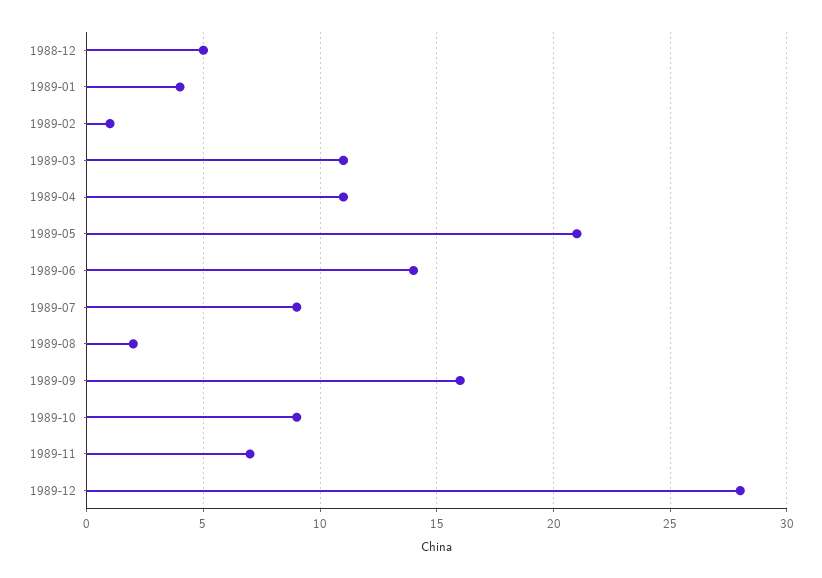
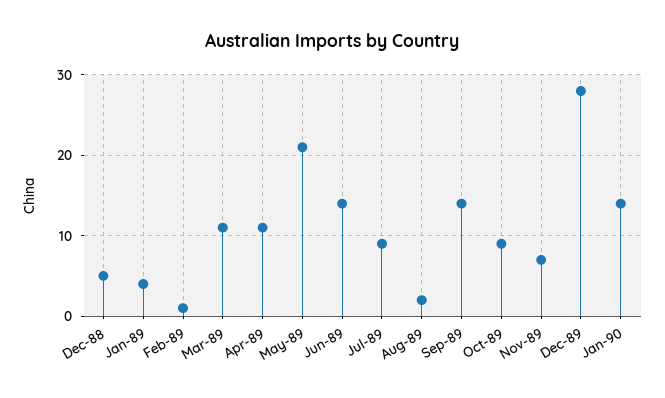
1989-09: 16 -> 14
Jan-90: none -> 14

